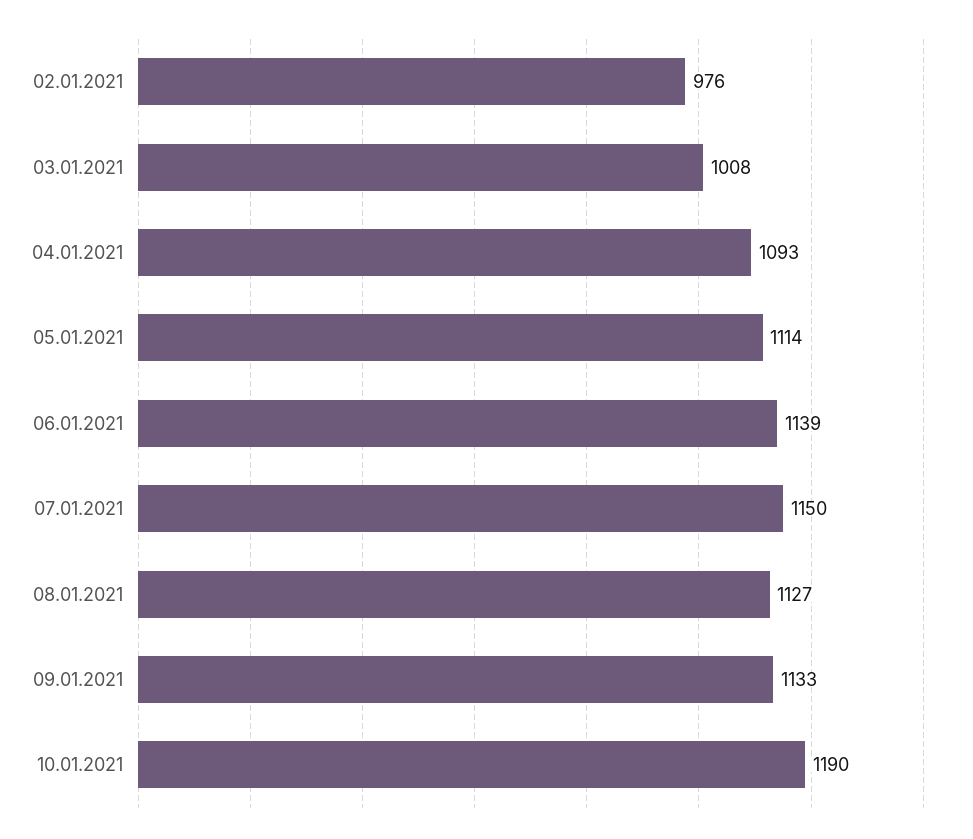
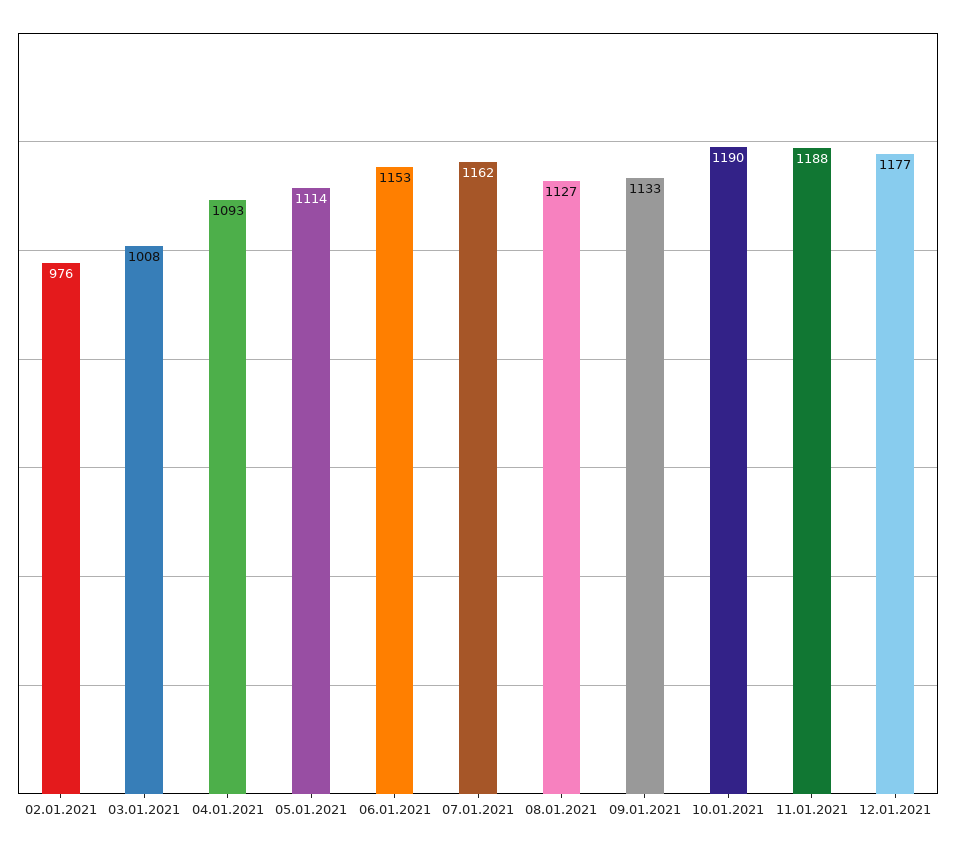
06.01.2021: 1139 -> 1153
07.01.2021: 1150 -> 1162
11.01.2021: none -> 1188
12.01.2021: none -> 1177

